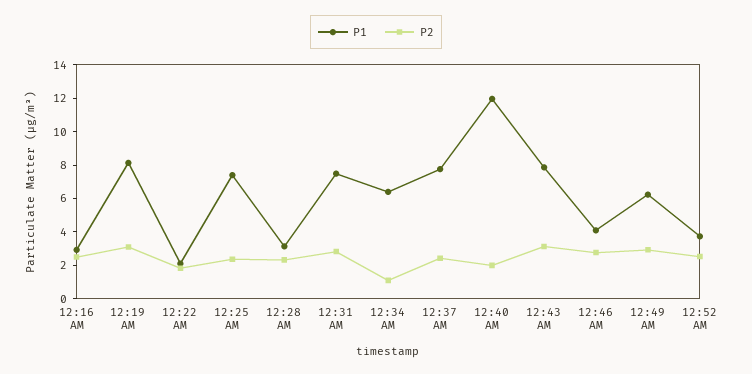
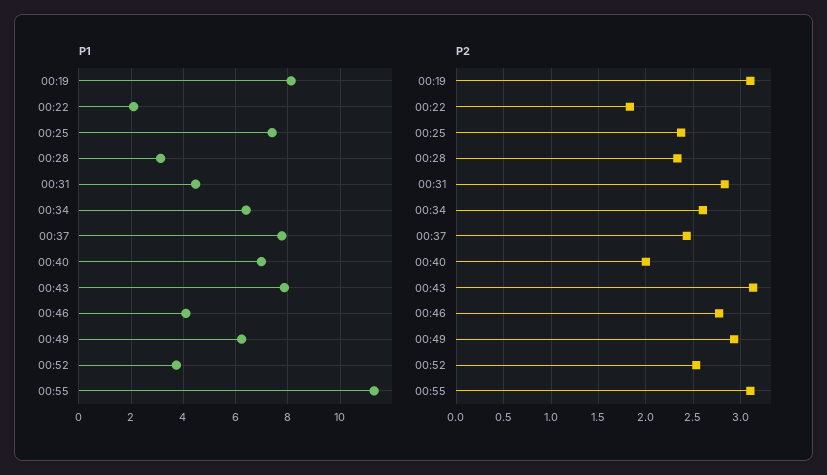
P1, 12:16 AM: 3 -> none
P2, 12:16 AM: 2.5 -> none
P1, 12:31 AM: 7.5 -> 4.5
P2, 12:34 AM: 1 -> 2.6
P1, 12:40 AM: 12 -> 7
P1, 00:55: none -> 11.25
P2, 00:55: none -> 3.1

